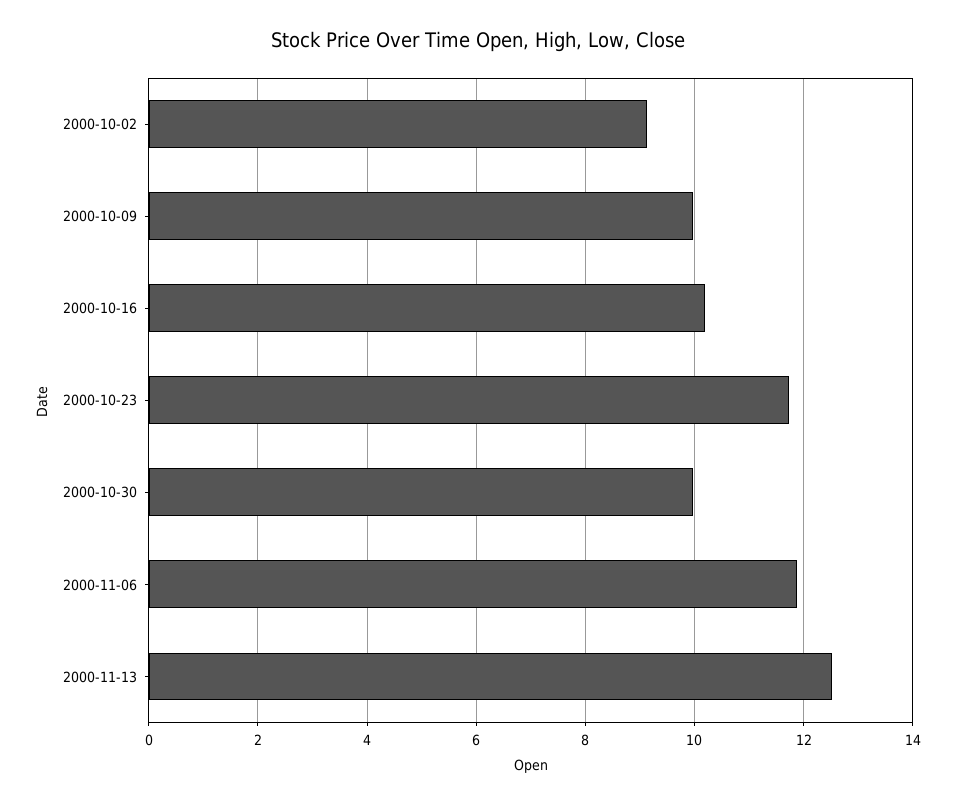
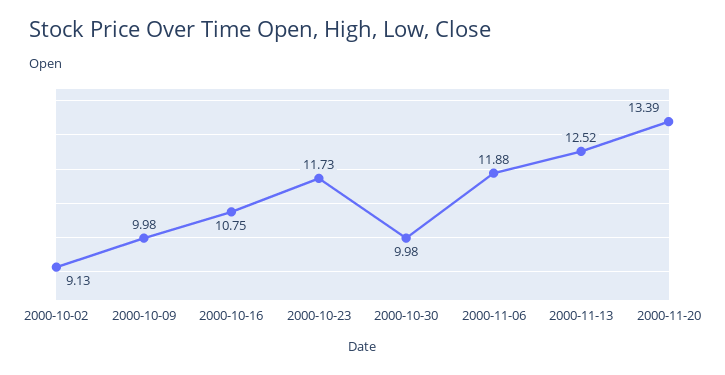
2000-10-16: 10.2 -> 10.75
2000-11-20: none -> 13.39

